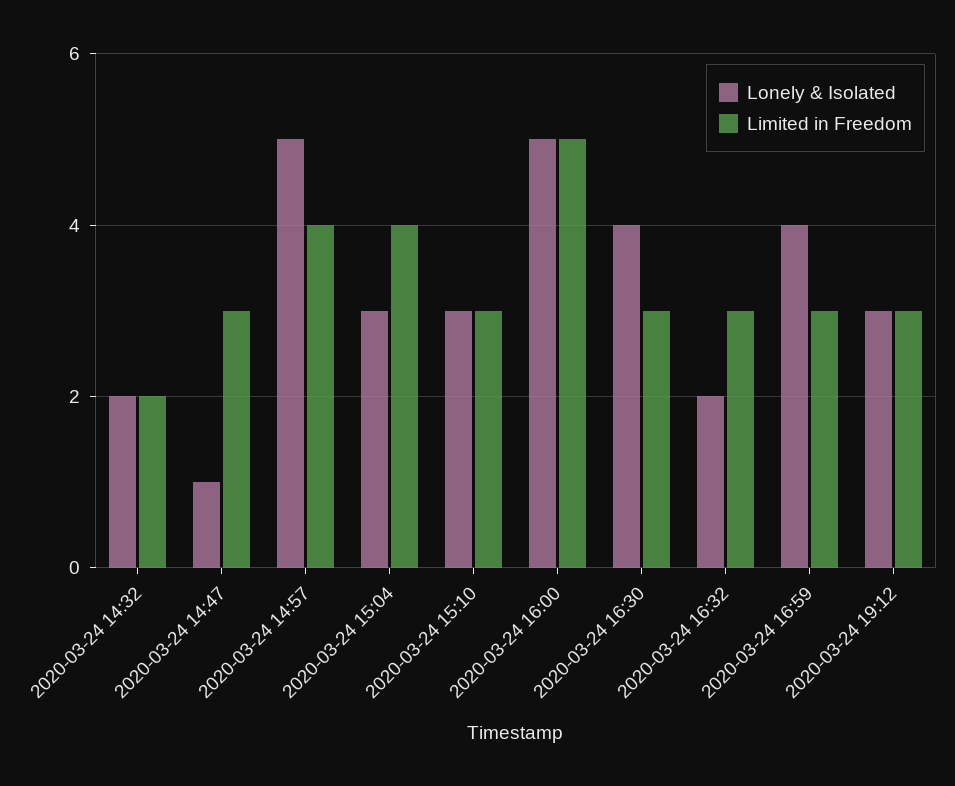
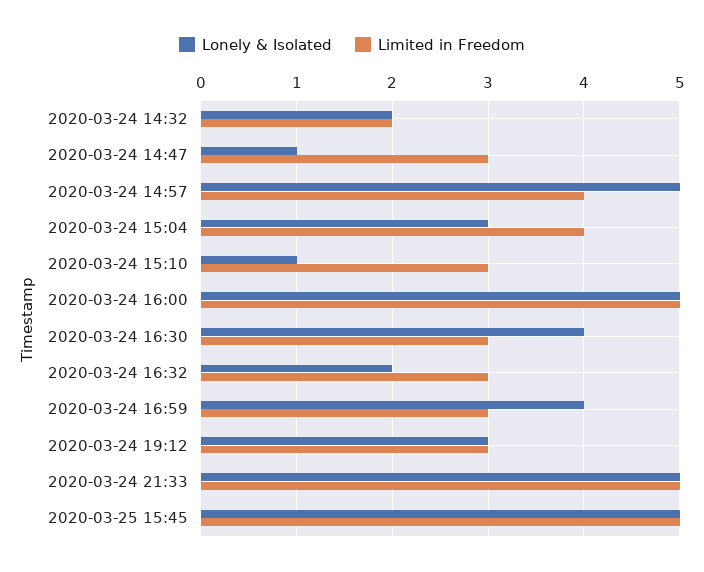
Lonely & Isolated, 2020-03-24 15:10: 3 -> 1
Lonely & Isolated, 2020-03-24 21:33: none -> 5
Limited in Freedom, 2020-03-24 21:33: none -> 5
Lonely & Isolated, 2020-03-25 15:45: none -> 5
Limited in Freedom, 2020-03-25 15:45: none -> 5

